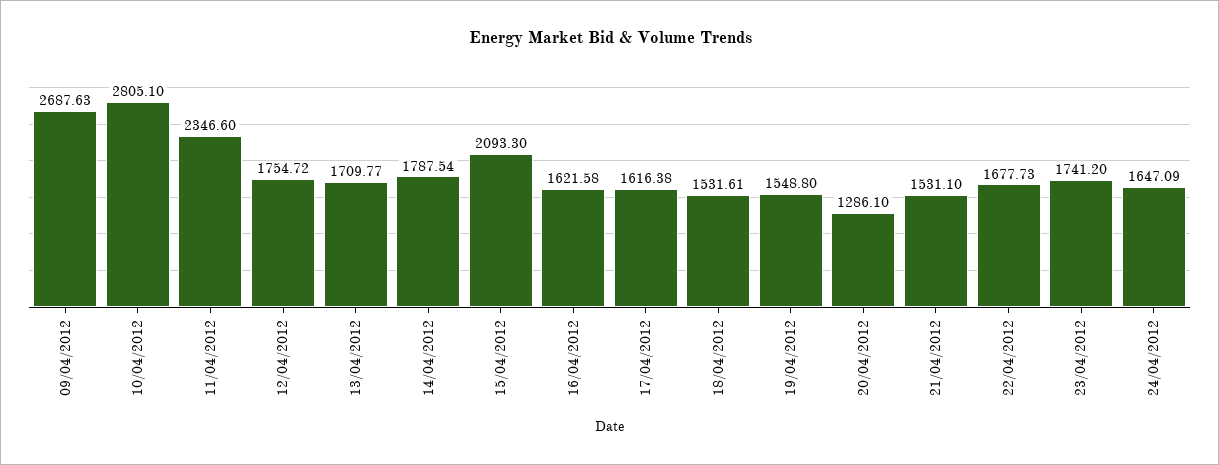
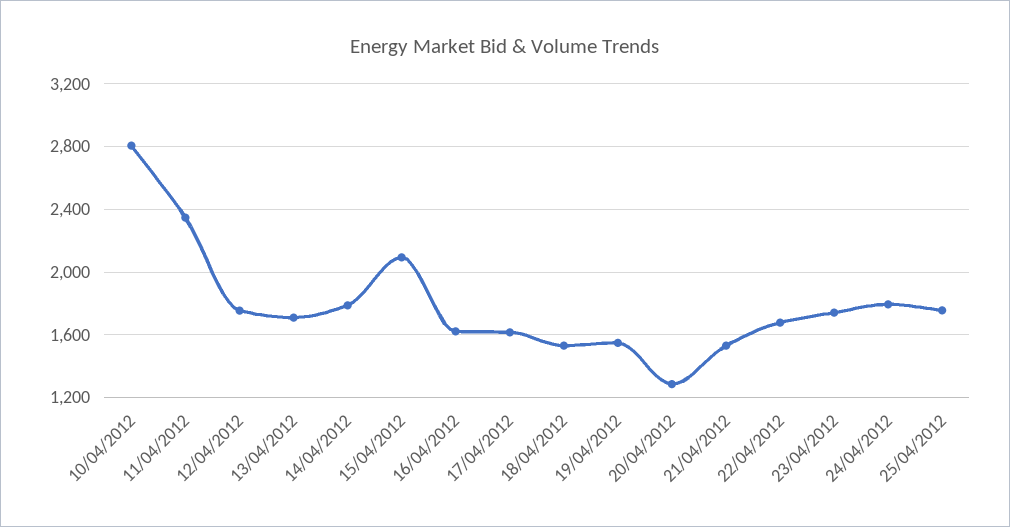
09/04/2012: 2687.63 -> none
24/04/2012: 1647.09 -> 1800
25/04/2012: none -> 1750

